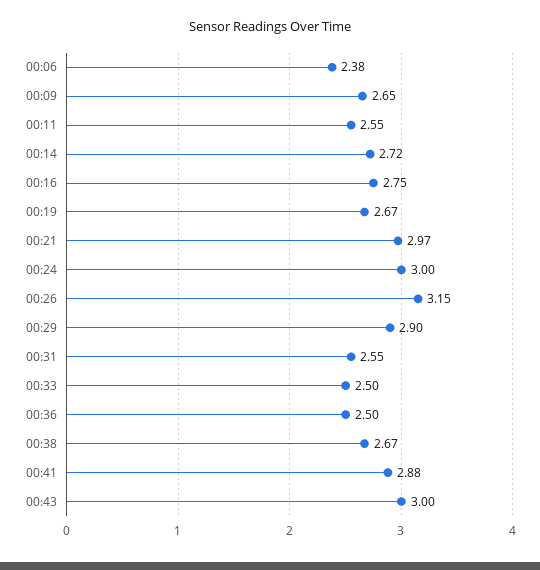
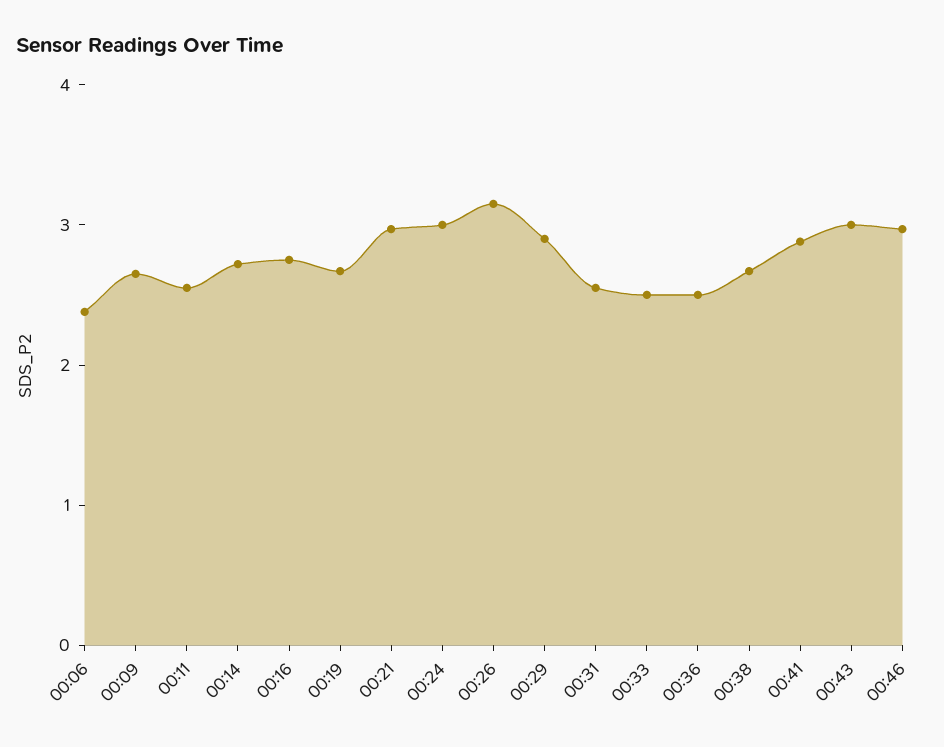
00:46: none -> 3

